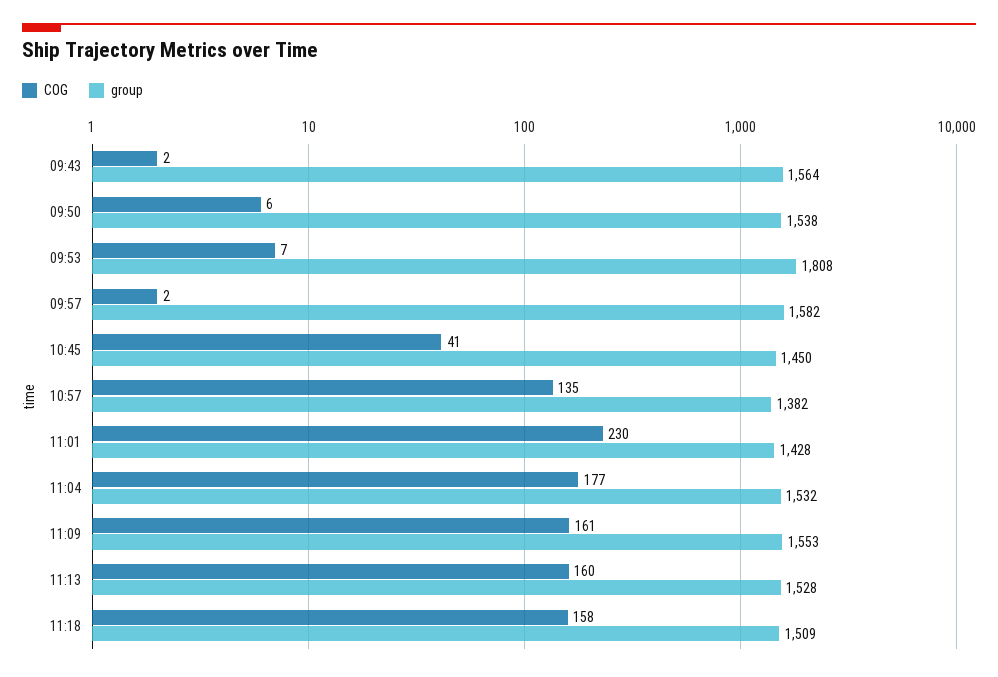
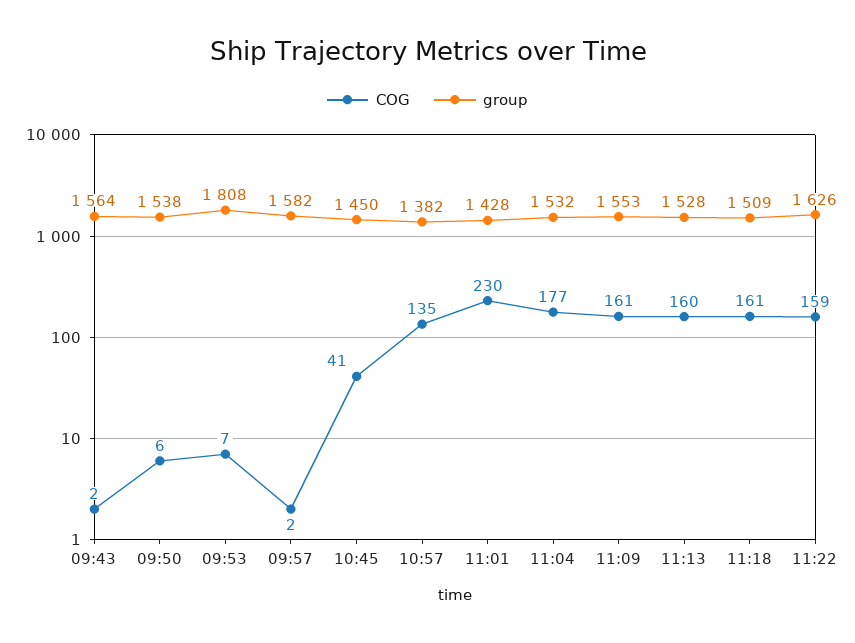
COG, 11:18: 158 -> 161
COG, 11:22: none -> 159
group, 11:22: none -> 1626

